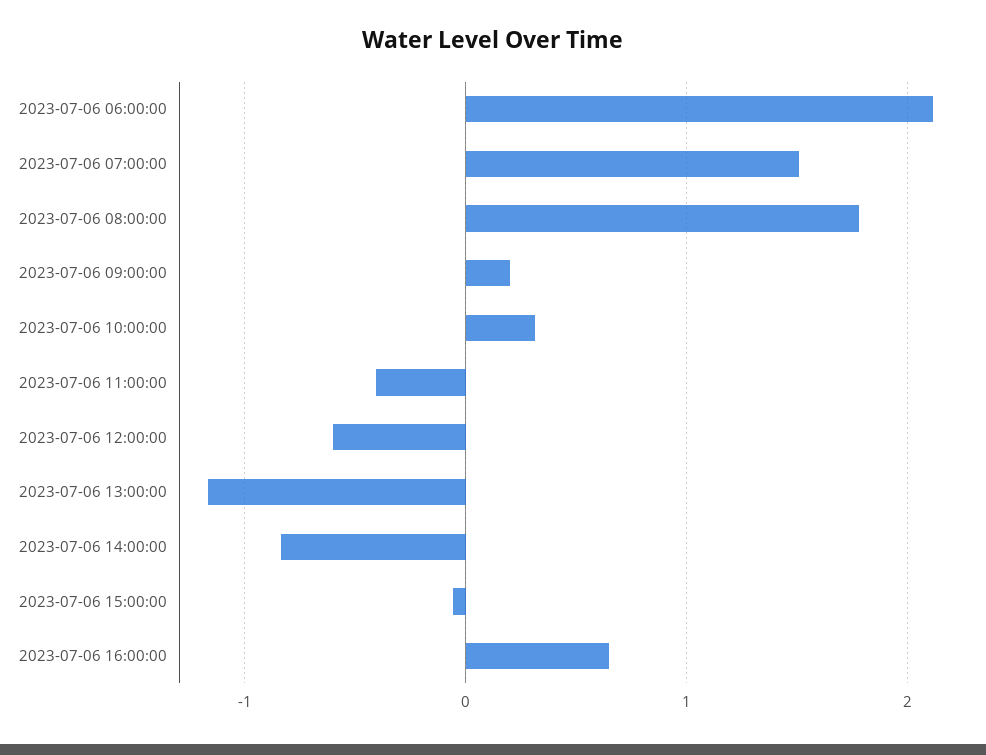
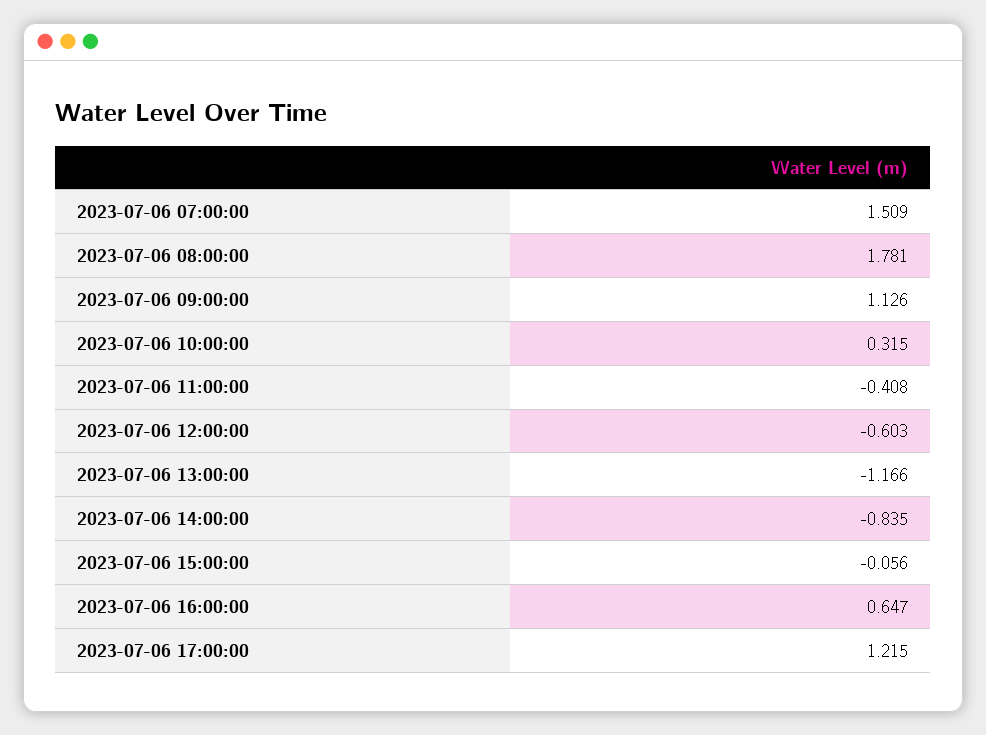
2023-07-06 06:00:00: 2.1 -> none
2023-07-06 09:00:00: 0.2 -> 1.126
2023-07-06 17:00:00: none -> 1.215

